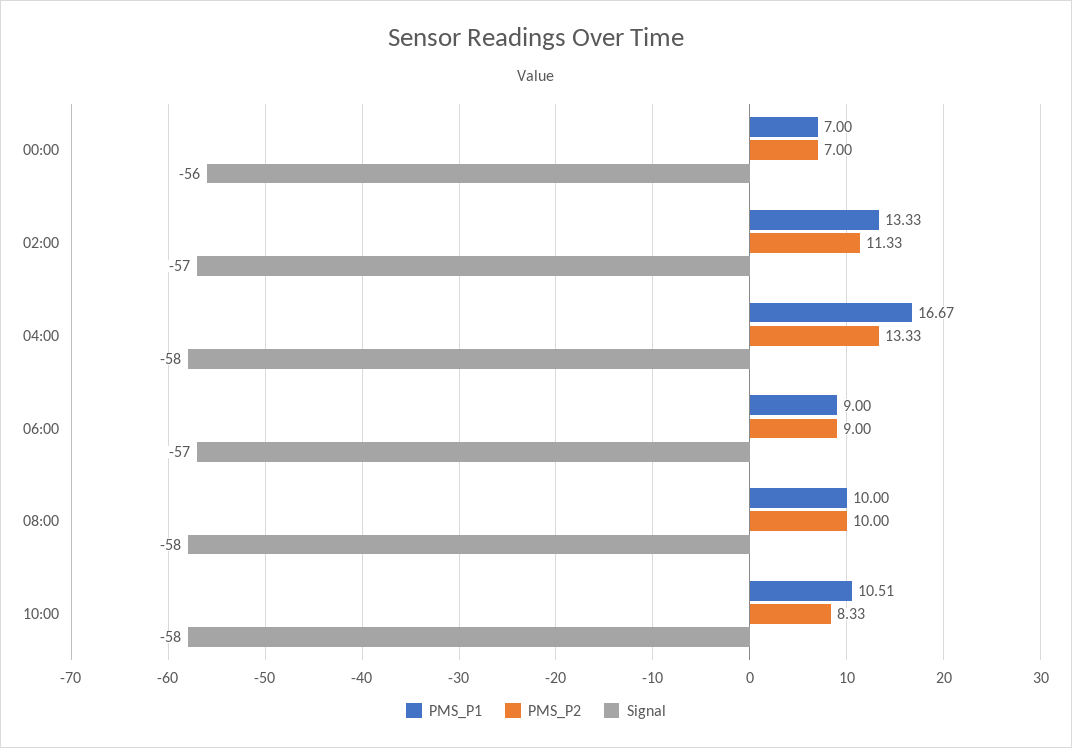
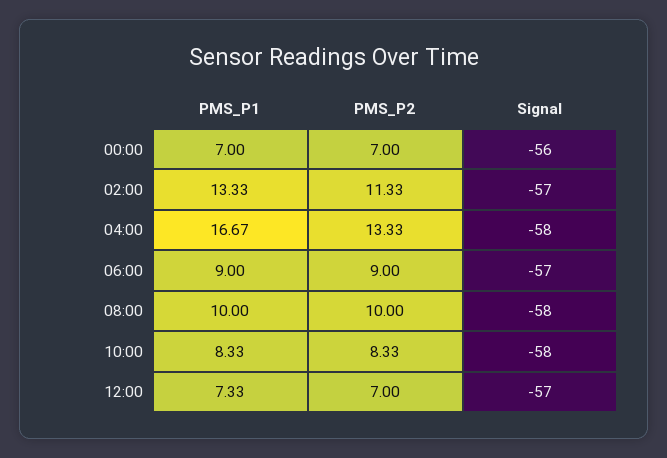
PMS_P1, 10:00: 10.51 -> 8.33
PMS_P1, 12:00: none -> 7.33
PMS_P2, 12:00: none -> 7
Signal, 12:00: none -> -57

